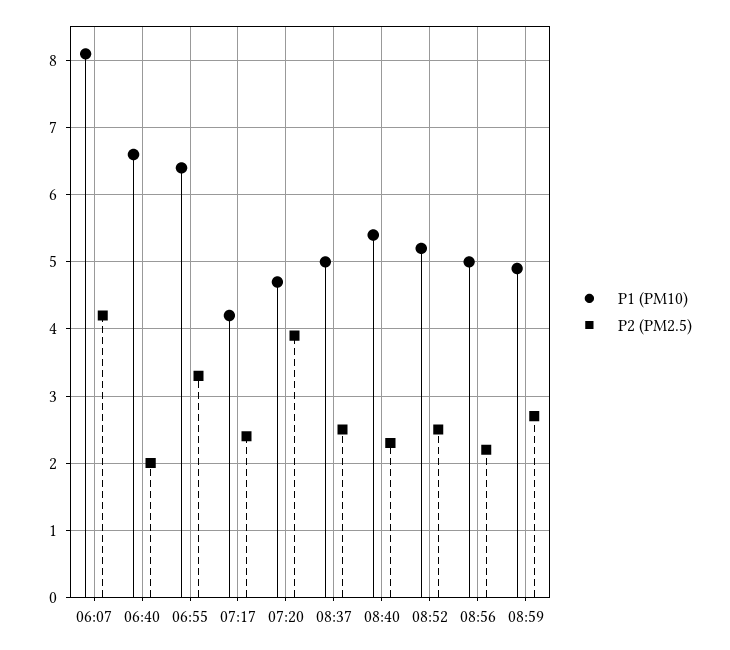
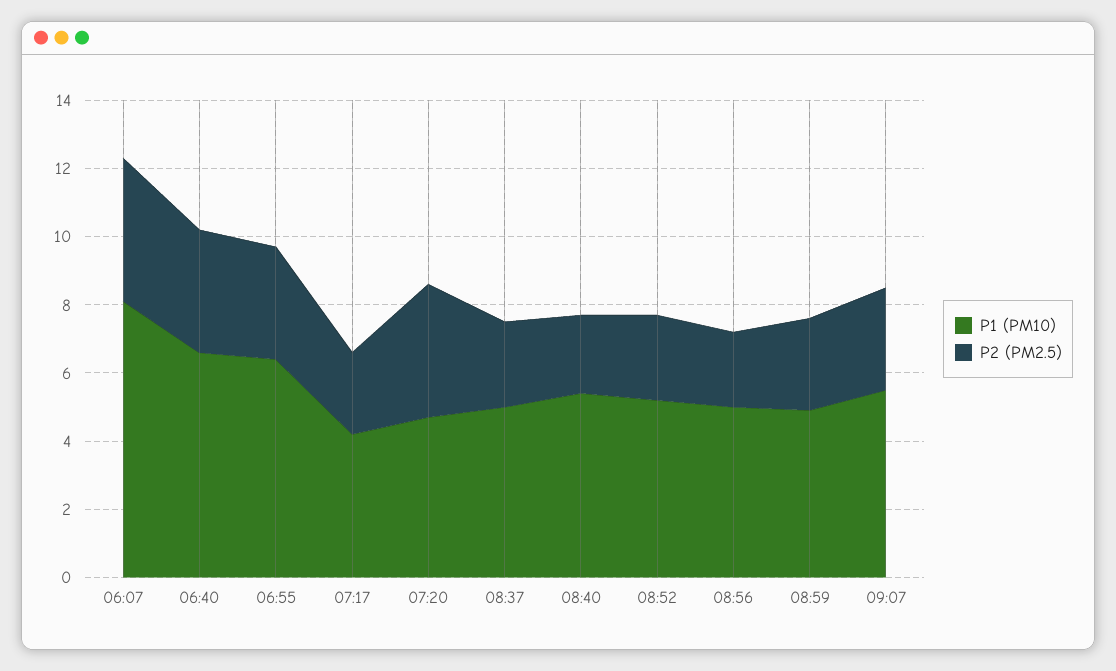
P2 (PM2.5), 06:40: 2 -> 3.5
P1 (PM10), 09:07: none -> 5.5
P2 (PM2.5), 09:07: none -> 3

